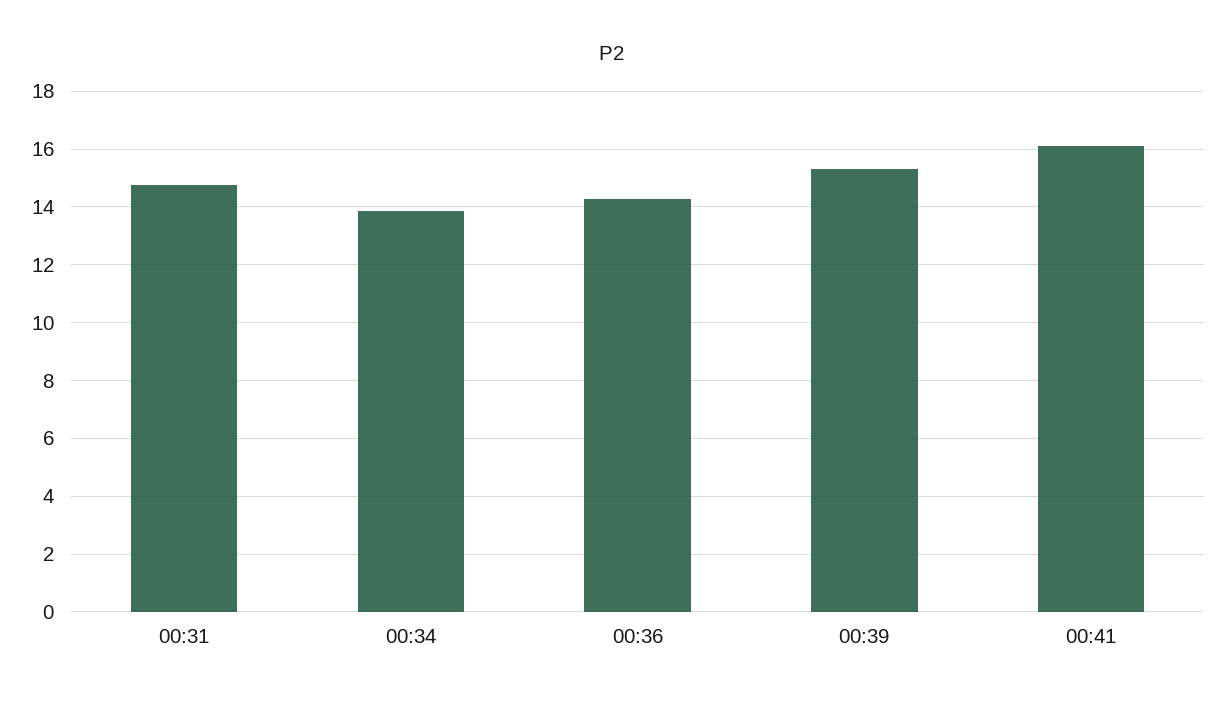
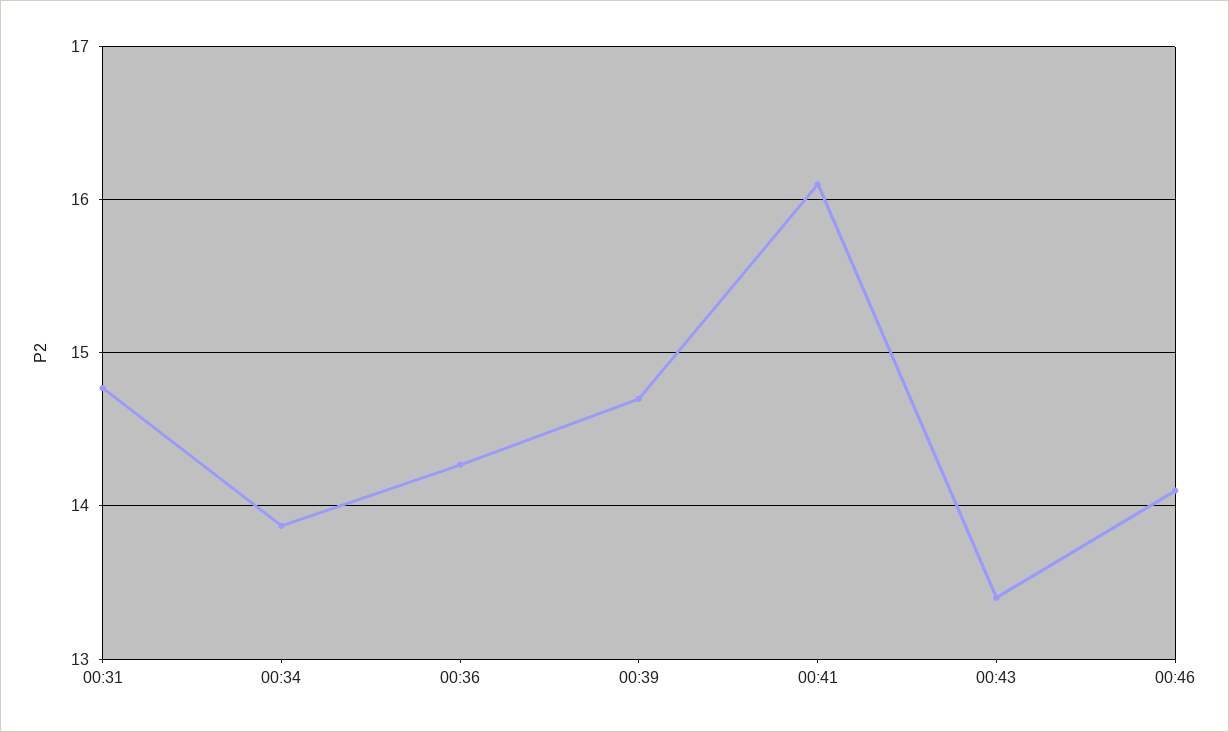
00:39: 15.25 -> 14.7
00:43: none -> 13.4
00:46: none -> 14.1

